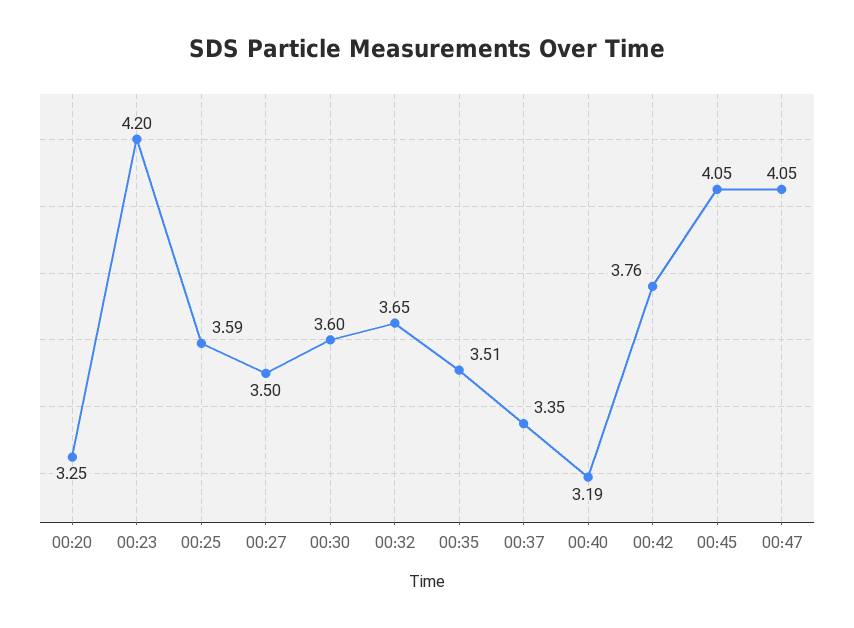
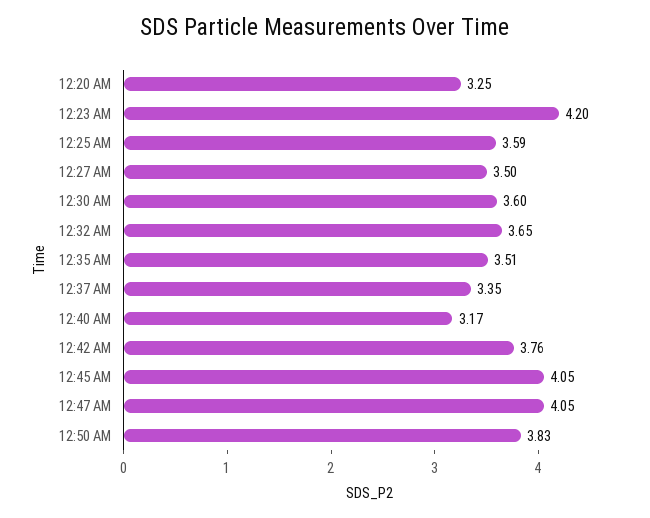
00:40: 3.19 -> 3.17
12:50 AM: none -> 3.83

